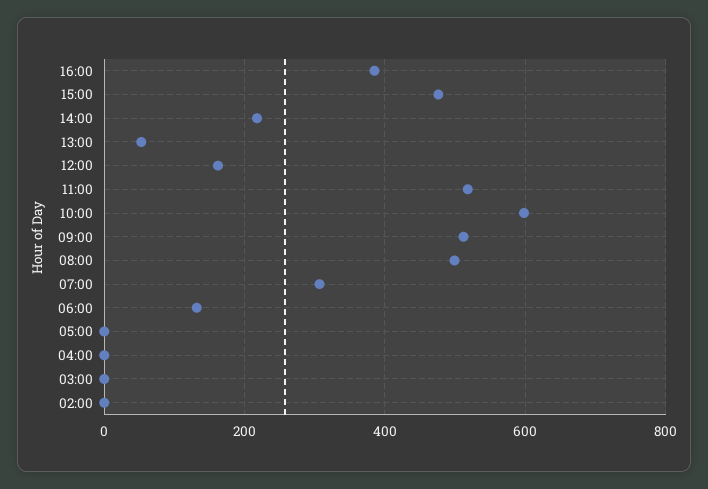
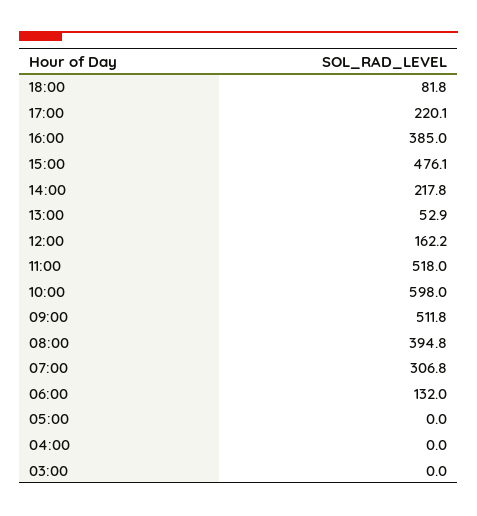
08:00: 500 -> 394.8
02:00: 0 -> none
18:00: none -> 81.8
17:00: none -> 220.1

